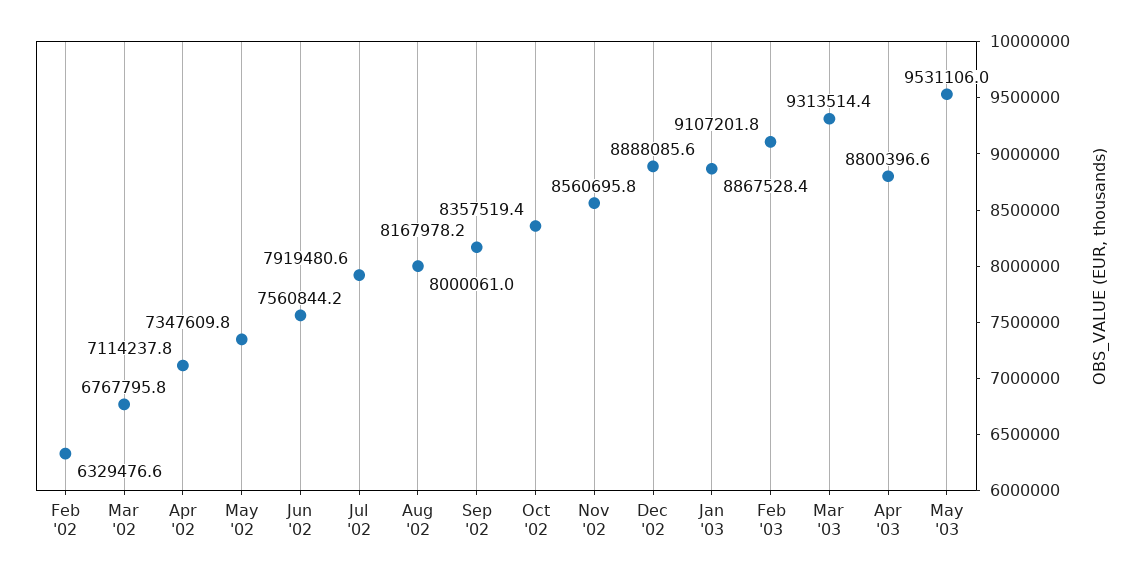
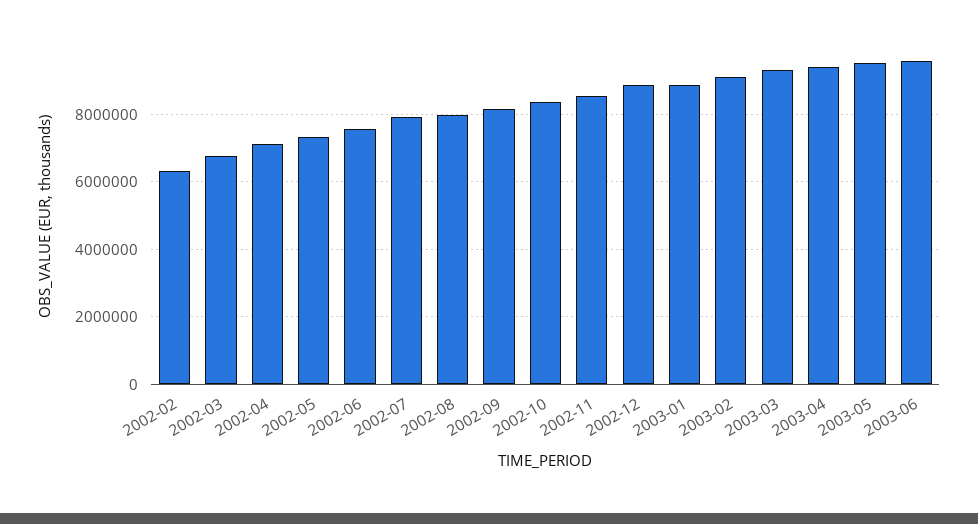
Apr '03: 8800396.6 -> 9400000
2003-06: none -> 9600000

